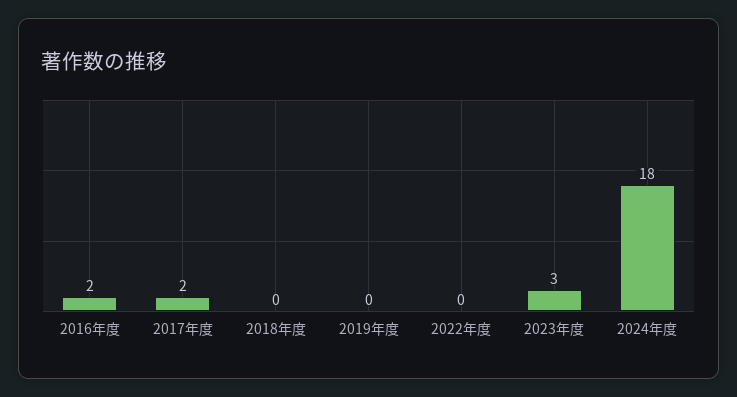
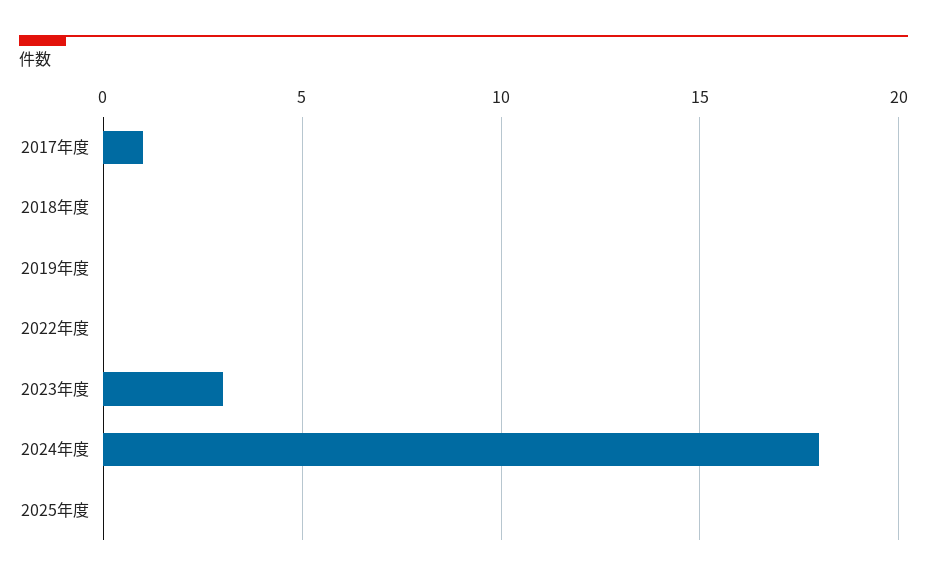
2016年度: 2 -> none
2017年度: 2 -> 1
2025年度: none -> 0

